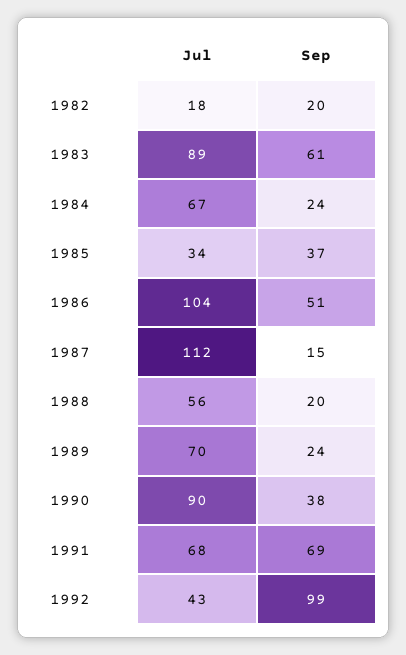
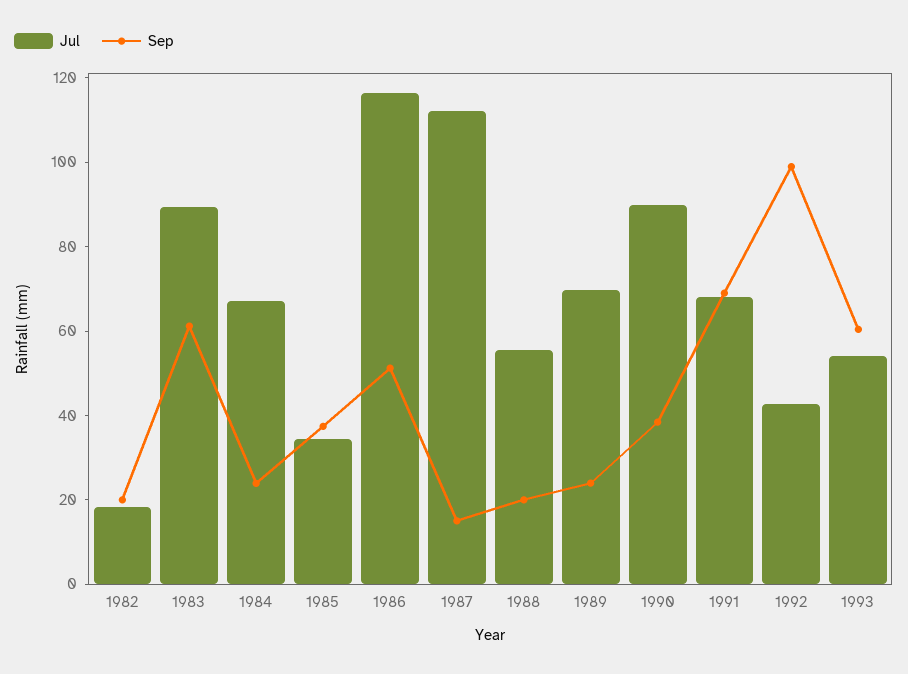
Jul, 1986: 104 -> 115
Jul, 1993: none -> 55
Sep, 1993: none -> 60

